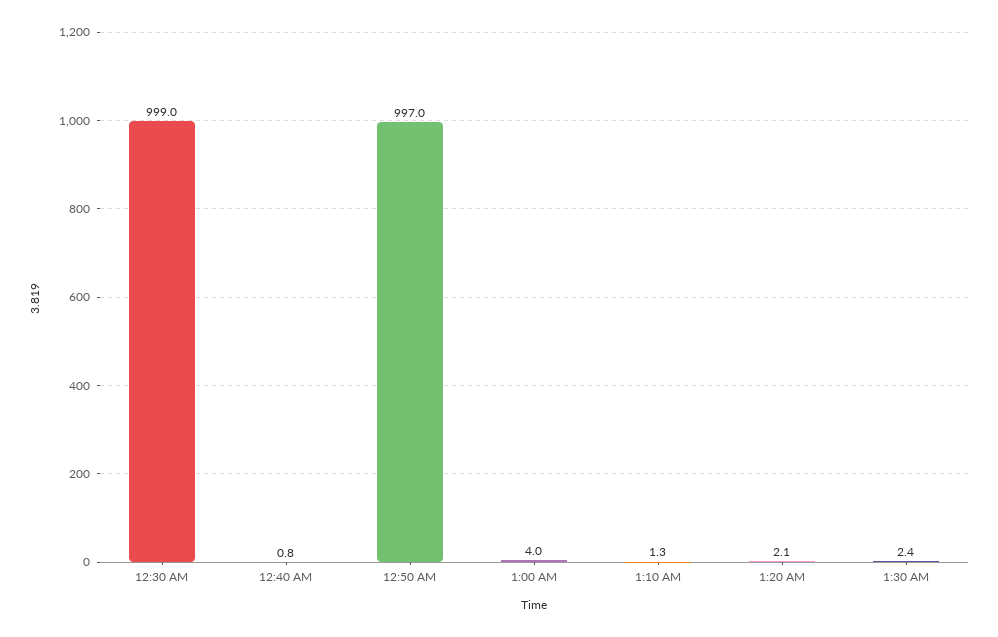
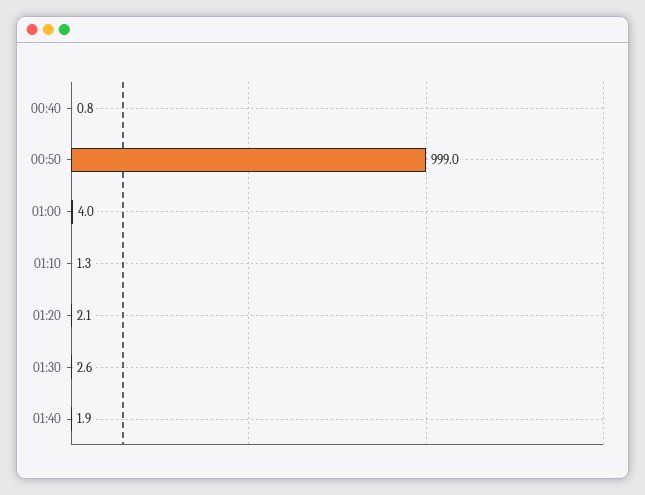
12:30 AM: 999 -> none
12:50 AM: 997 -> 999
1:30 AM: 2.4 -> 2.6
01:40: none -> 1.9

